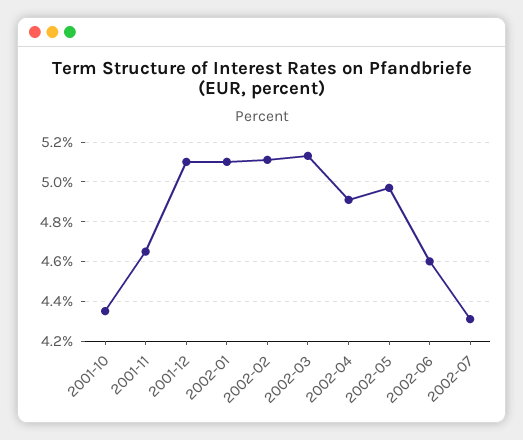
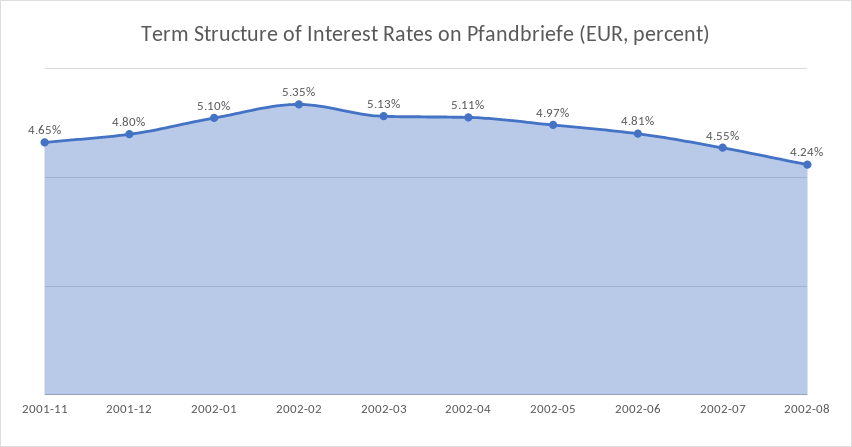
2001-10: 4.35 -> none
2001-12: 5.1 -> 4.8
2002-02: 5.1 -> 5.35
2002-04: 4.9 -> 5.11
2002-06: 4.6 -> 4.81
2002-07: 4.3 -> 4.55
2002-08: none -> 4.24

